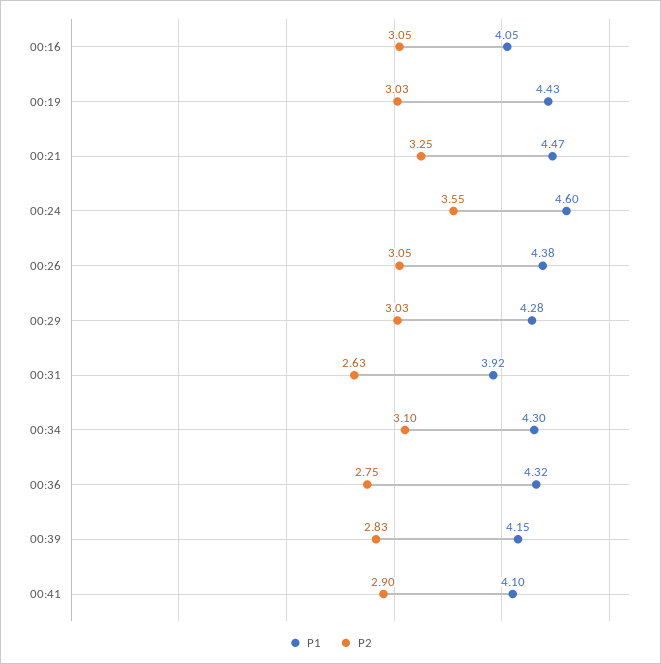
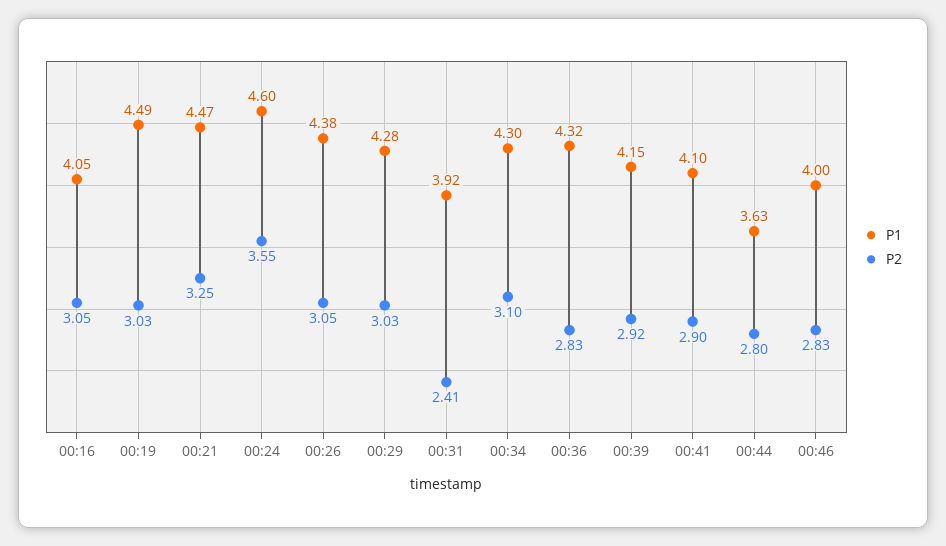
P1, 00:19: 4.43 -> 4.49
P2, 00:31: 2.63 -> 2.41
P2, 00:36: 2.75 -> 2.83
P2, 00:39: 2.83 -> 2.92
P1, 00:44: none -> 3.63
P2, 00:44: none -> 2.8
P1, 00:46: none -> 4
P2, 00:46: none -> 2.83

